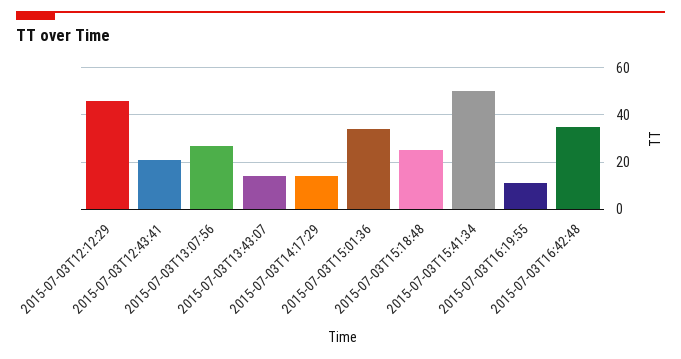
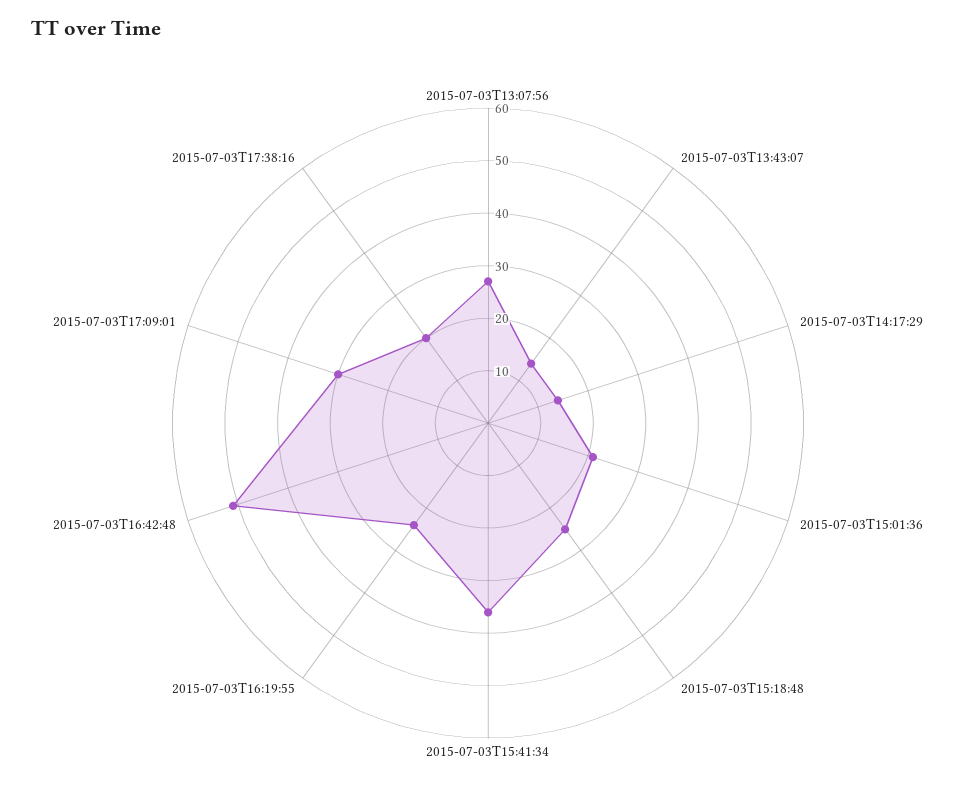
2015-07-03T12:12:29: 45 -> none
2015-07-03T12:43:41: 20 -> none
2015-07-03T15:01:36: 35 -> 20
2015-07-03T15:41:34: 50 -> 35
2015-07-03T16:19:55: 10 -> 25
2015-07-03T16:42:48: 35 -> 50
2015-07-03T17:09:01: none -> 30
2015-07-03T17:38:16: none -> 20

